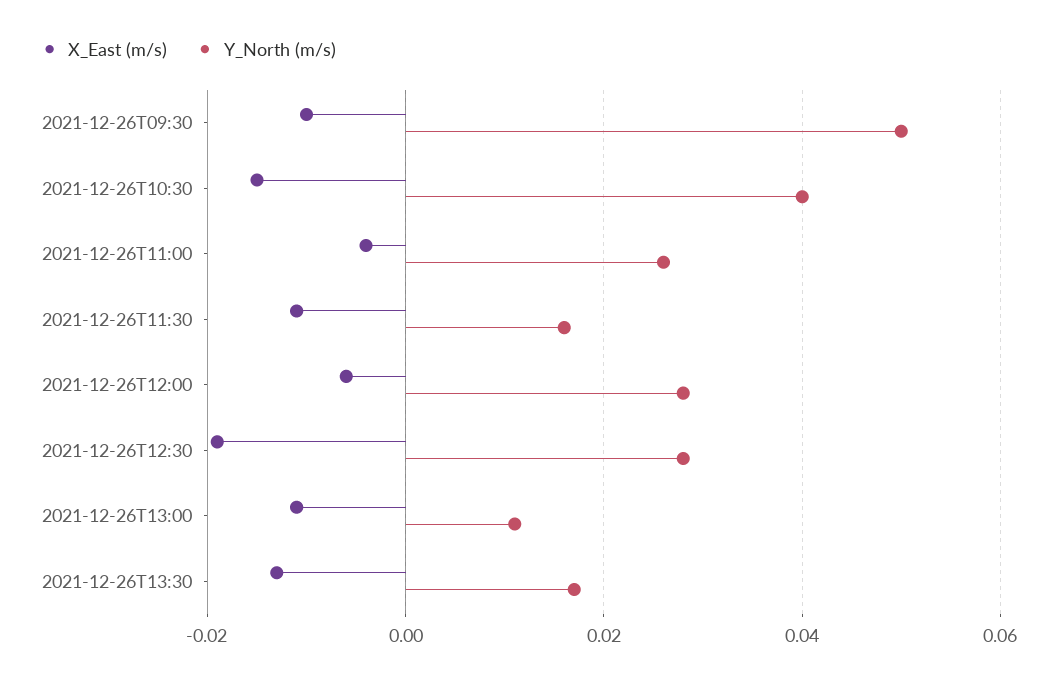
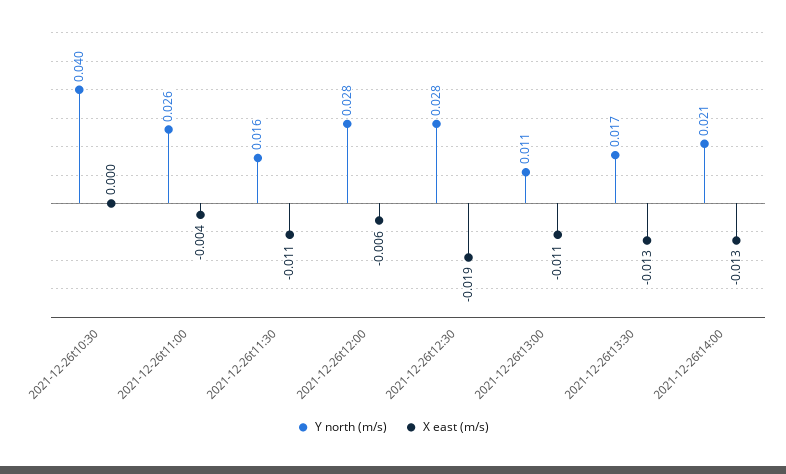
X_East (m/s), 2021-12-26T09:30: -0.01 -> none
Y_North (m/s), 2021-12-26T09:30: 0.05 -> none
X_East (m/s), 2021-12-26T10:30: -0.015 -> 0
Y_North (m/s), 2021-12-26t14:00: none -> 0.021
X_East (m/s), 2021-12-26t14:00: none -> -0.013

